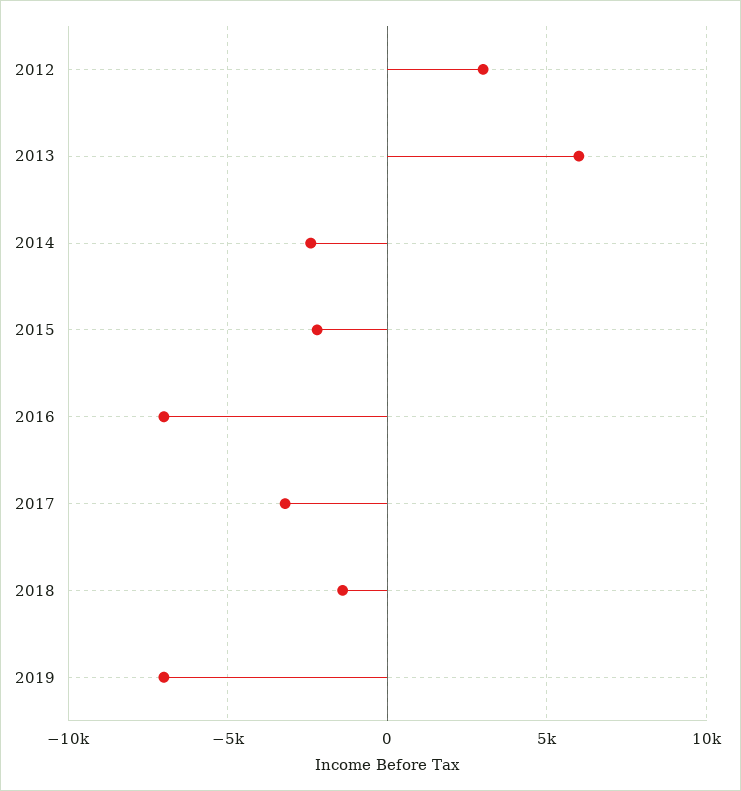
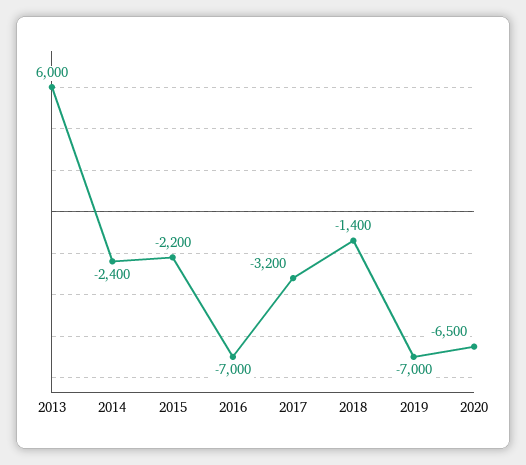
2012: 3000 -> none
2020: none -> -6500

